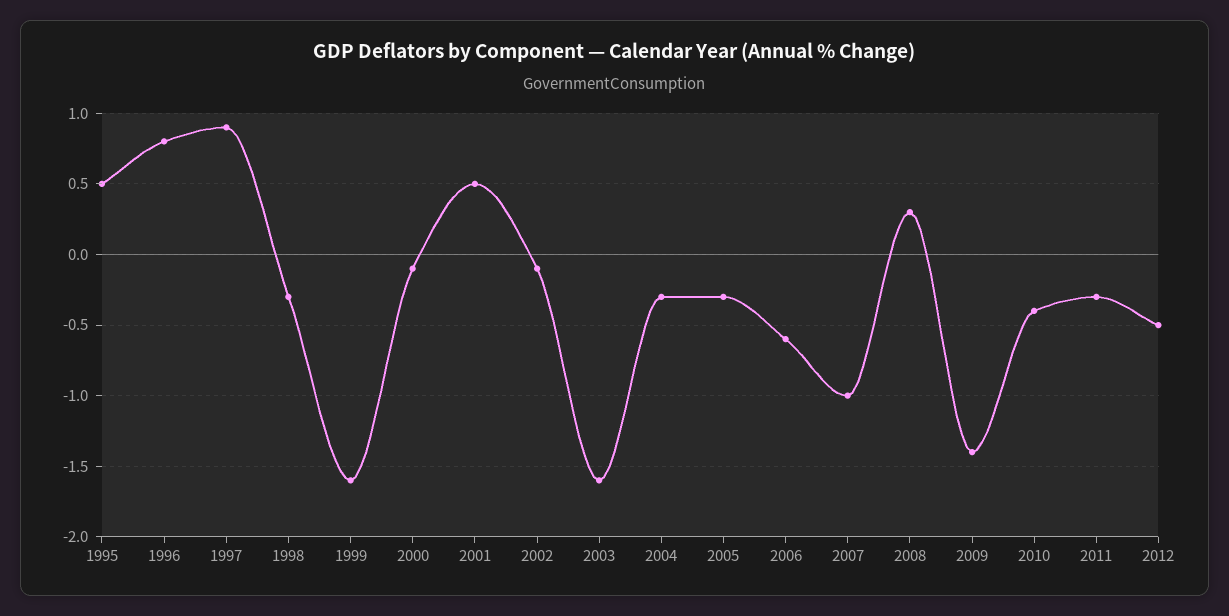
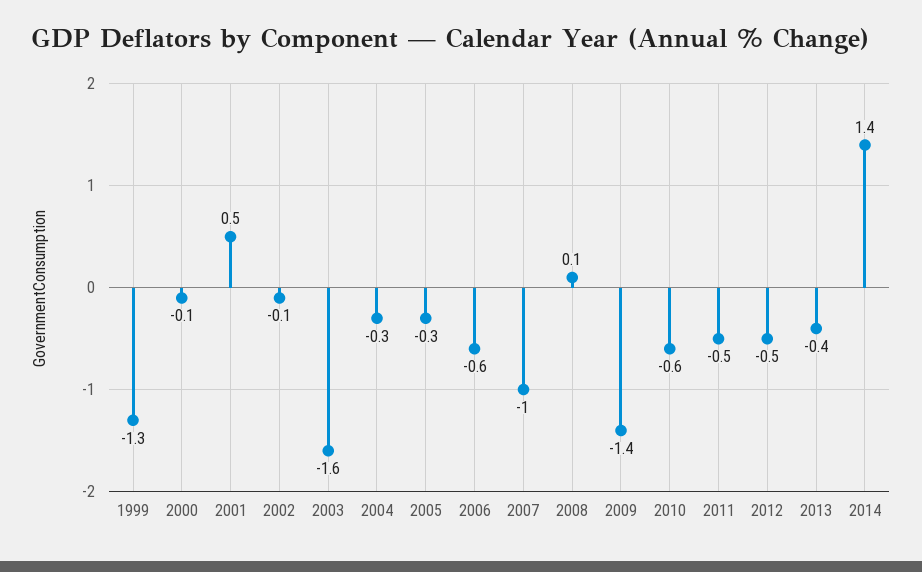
1995: 0.5 -> none
1996: 0.8 -> none
1997: 0.9 -> none
1998: -0.3 -> none
1999: -1.6 -> -1.3
2008: 0.3 -> 0.1
2010: -0.4 -> -0.6
2011: -0.3 -> -0.5
2013: none -> -0.4
2014: none -> 1.4

